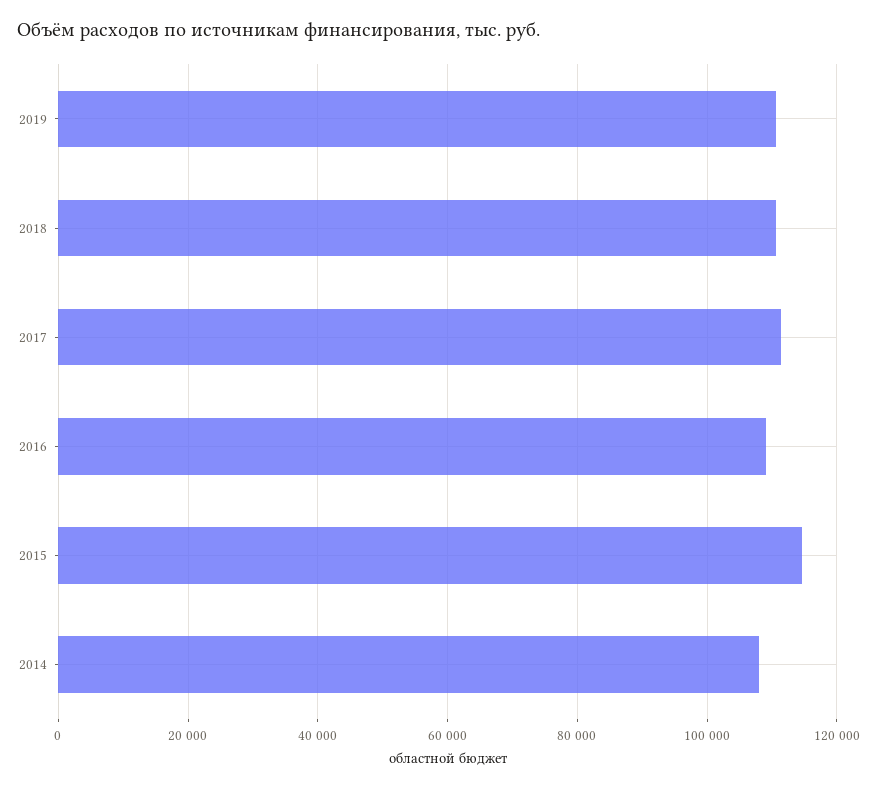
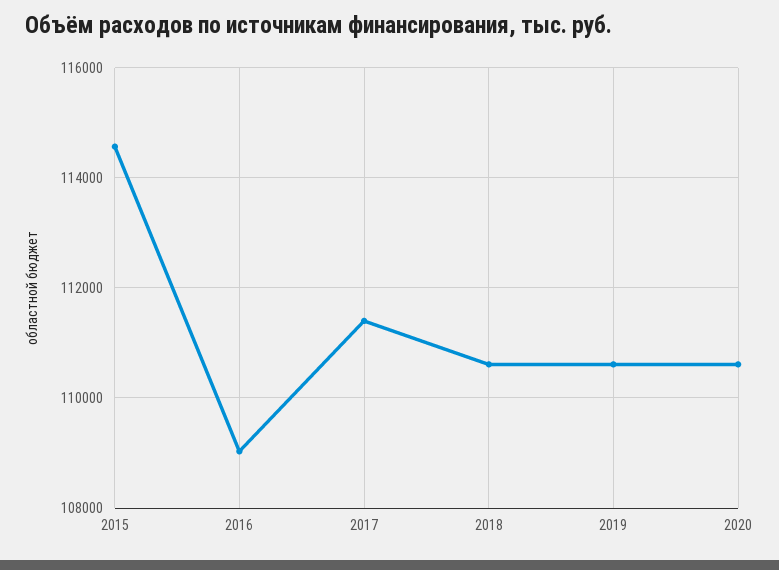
2014: 108000 -> none
2020: none -> 110600

